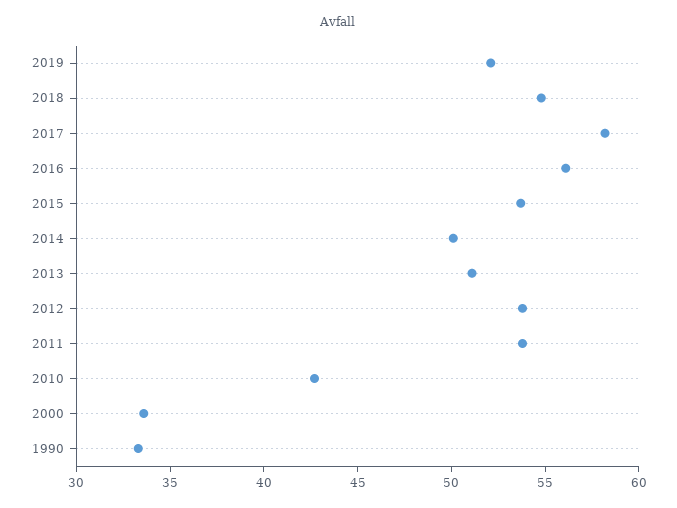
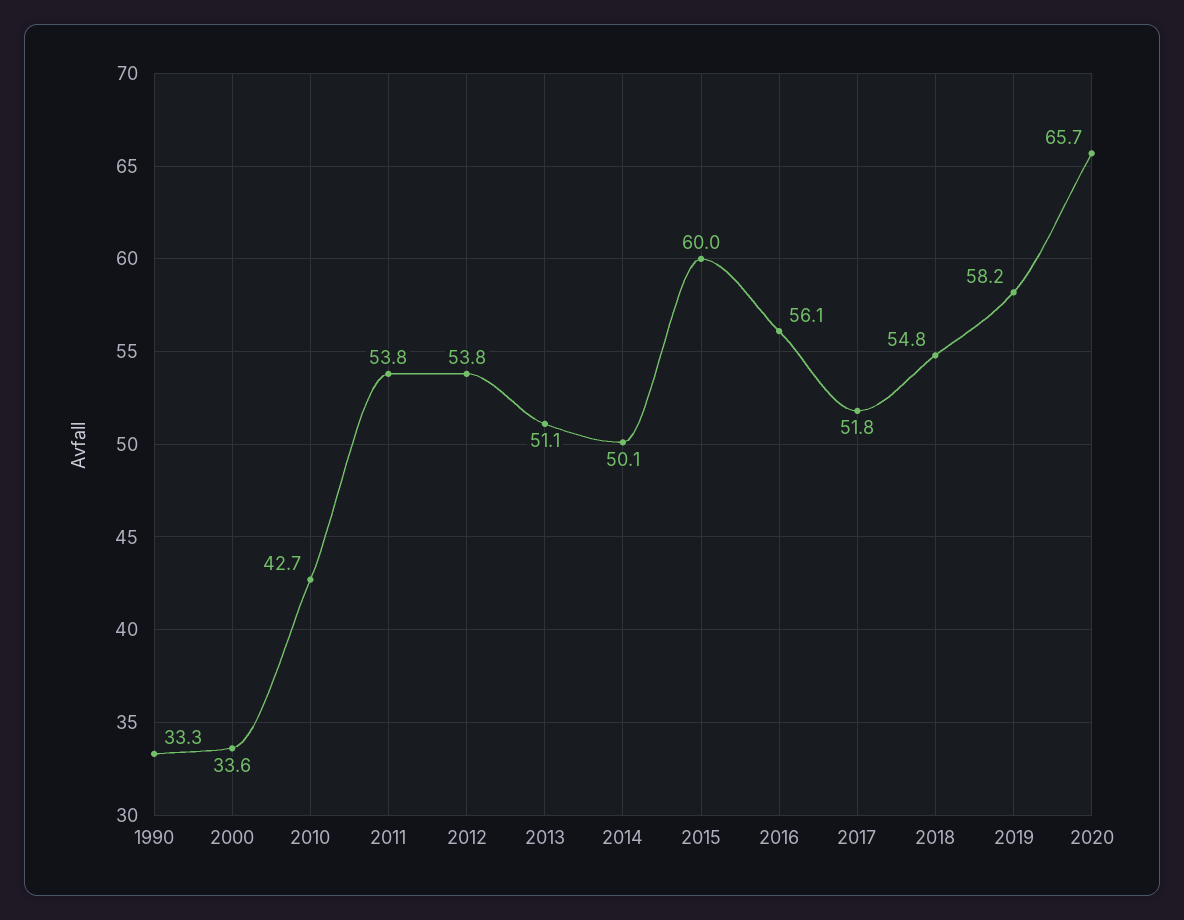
2019: 52 -> 58.2
2017: 58 -> 51.8
2015: 54 -> 60
2020: none -> 65.7

